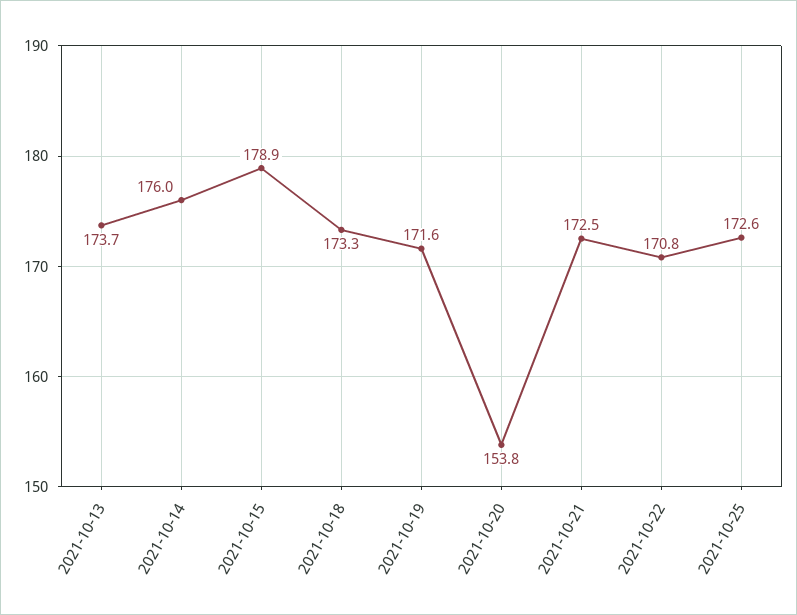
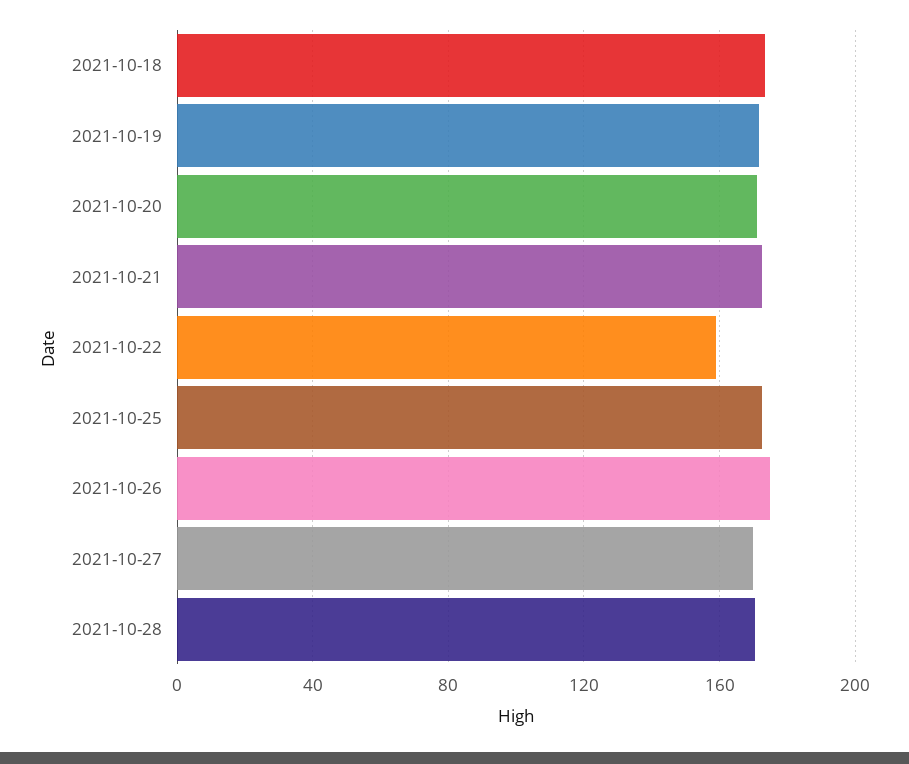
2021-10-13: 173.7 -> none
2021-10-14: 176 -> none
2021-10-15: 178.9 -> none
2021-10-20: 153.8 -> 170
2021-10-22: 170.8 -> 160
2021-10-26: none -> 175
2021-10-27: none -> 170
2021-10-28: none -> 170

